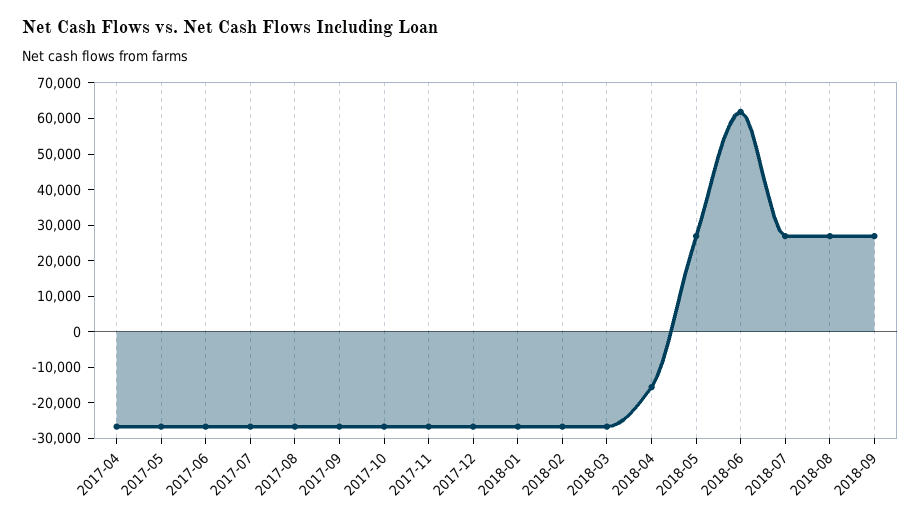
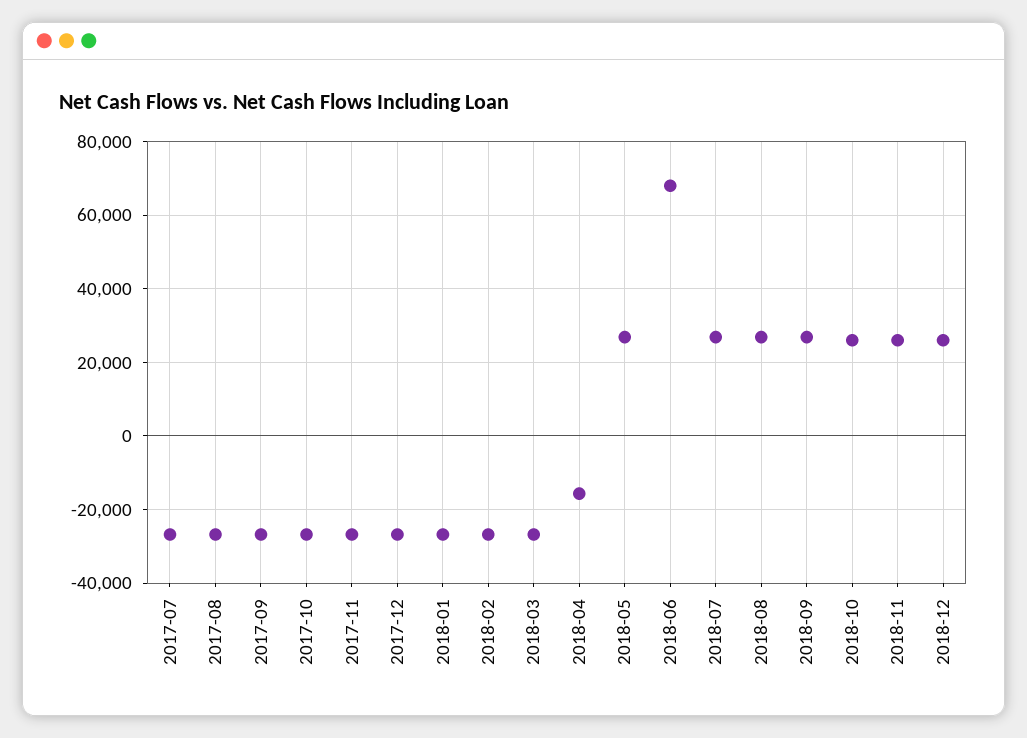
2017-04: -27500 -> none
2017-05: -27500 -> none
2017-06: -27500 -> none
2018-06: 62500 -> 68000
2018-10: none -> 26000
2018-11: none -> 26000
2018-12: none -> 26000

